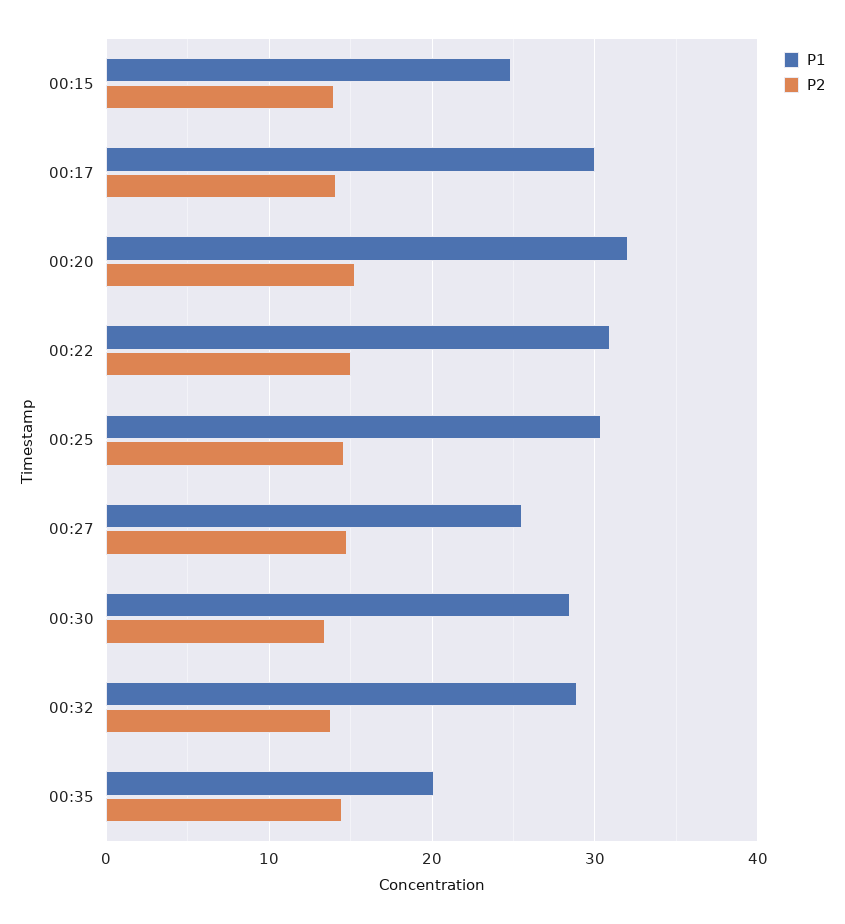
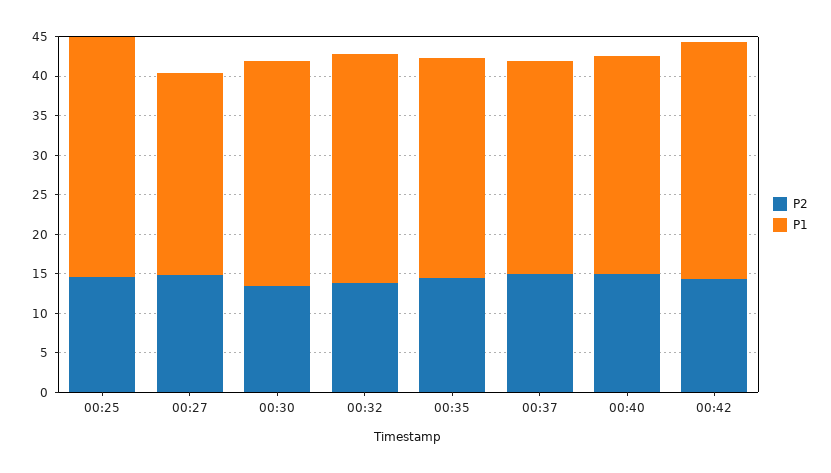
P1, 00:15: 25 -> none
P2, 00:15: 14 -> none
P1, 00:17: 30 -> none
P2, 00:17: 14 -> none
P1, 00:20: 32 -> none
P2, 00:20: 15 -> none
P1, 00:22: 31 -> none
P2, 00:22: 15 -> none
P1, 00:35: 20 -> 27.5
P2, 00:37: none -> 15
P1, 00:37: none -> 27.5
P2, 00:40: none -> 15
P1, 00:40: none -> 27.5
P2, 00:42: none -> 15
P1, 00:42: none -> 30

